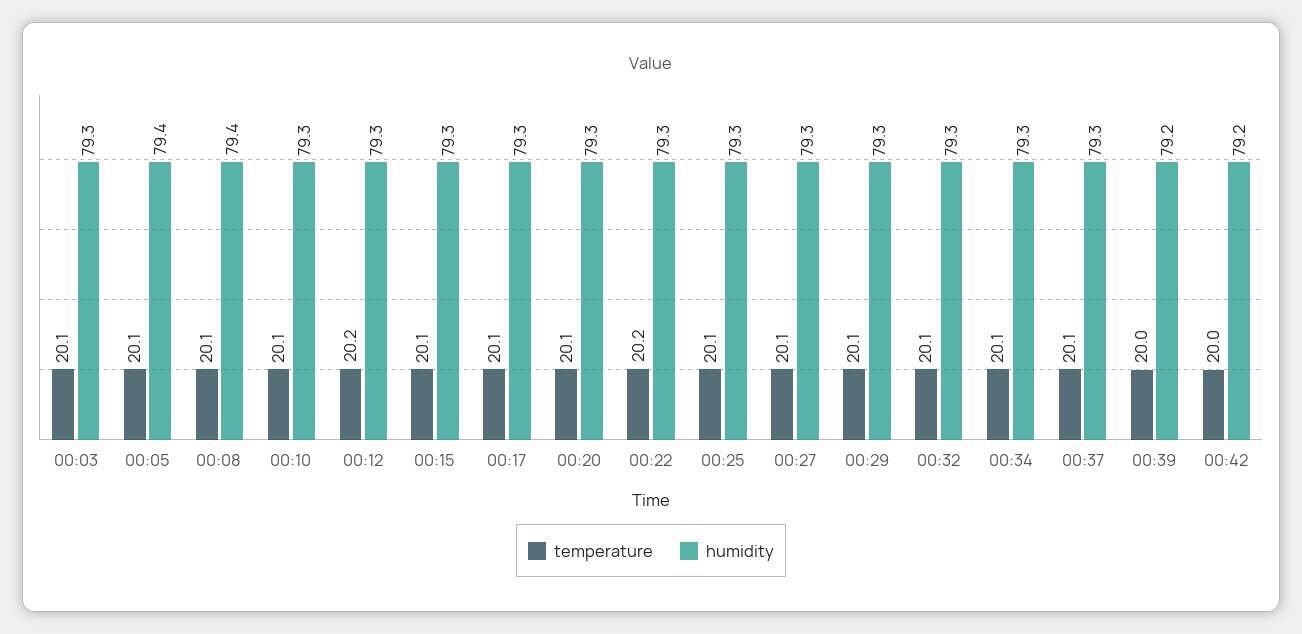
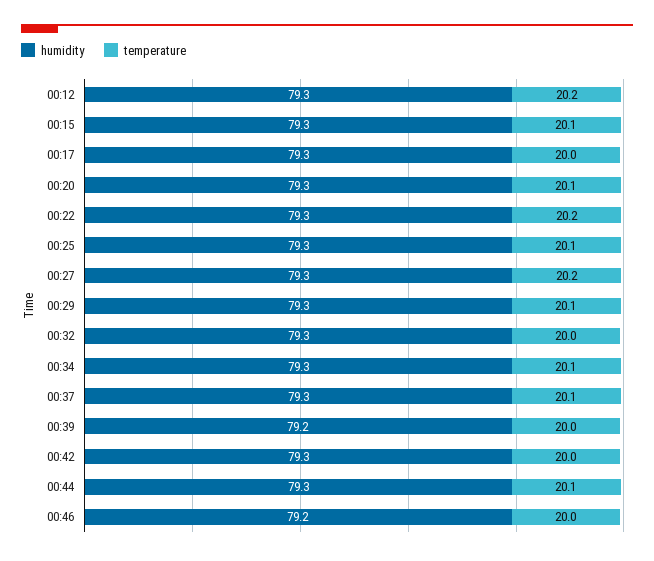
temperature, 00:03: 20.1 -> none
humidity, 00:03: 79.3 -> none
temperature, 00:05: 20.1 -> none
humidity, 00:05: 79.4 -> none
temperature, 00:08: 20.1 -> none
humidity, 00:08: 79.4 -> none
temperature, 00:10: 20.1 -> none
humidity, 00:10: 79.3 -> none
temperature, 00:17: 20.1 -> 20
temperature, 00:27: 20.1 -> 20.2
temperature, 00:32: 20.1 -> 20
humidity, 00:42: 79.2 -> 79.3
humidity, 00:44: none -> 79.3
temperature, 00:44: none -> 20.1
humidity, 00:46: none -> 79.2
temperature, 00:46: none -> 20

